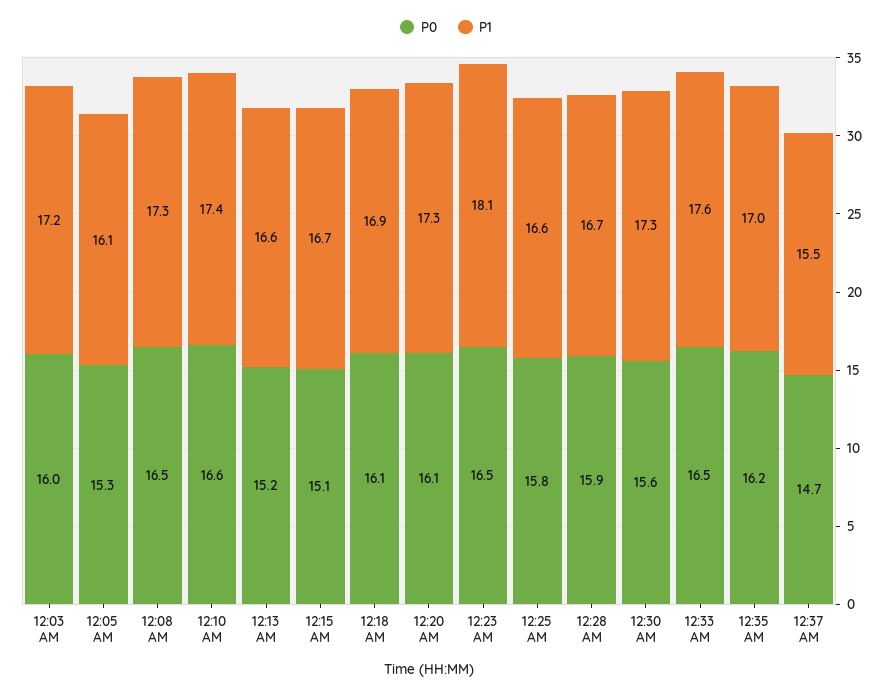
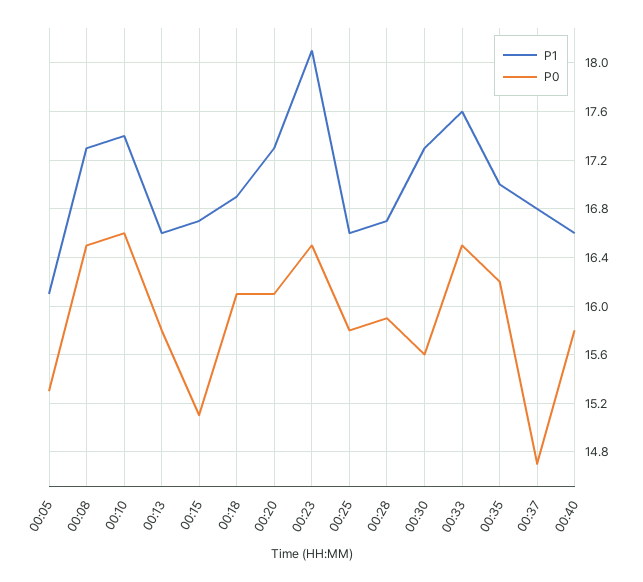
P0, 12:03 AM: 16 -> none
P1, 12:03 AM: 17.2 -> none
P0, 12:13 AM: 15.2 -> 15.8
P1, 12:37 AM: 15.5 -> 16.8
P1, 00:40: none -> 16.6
P0, 00:40: none -> 15.8

